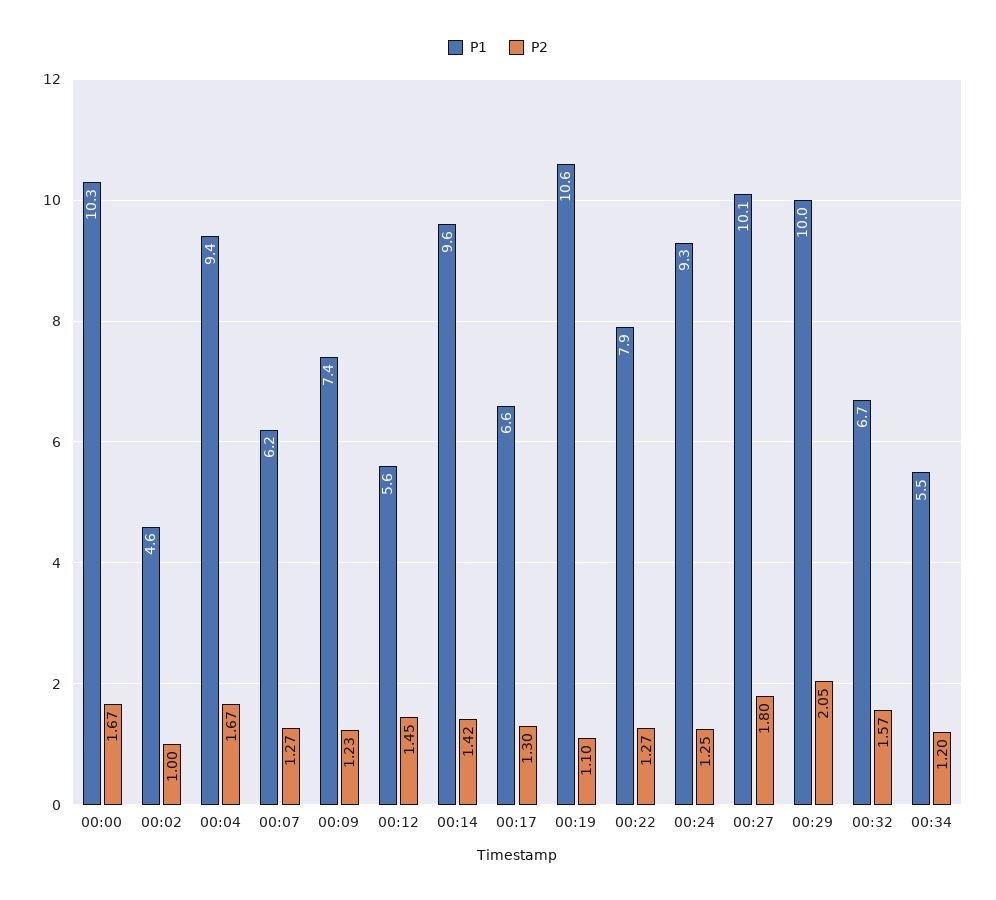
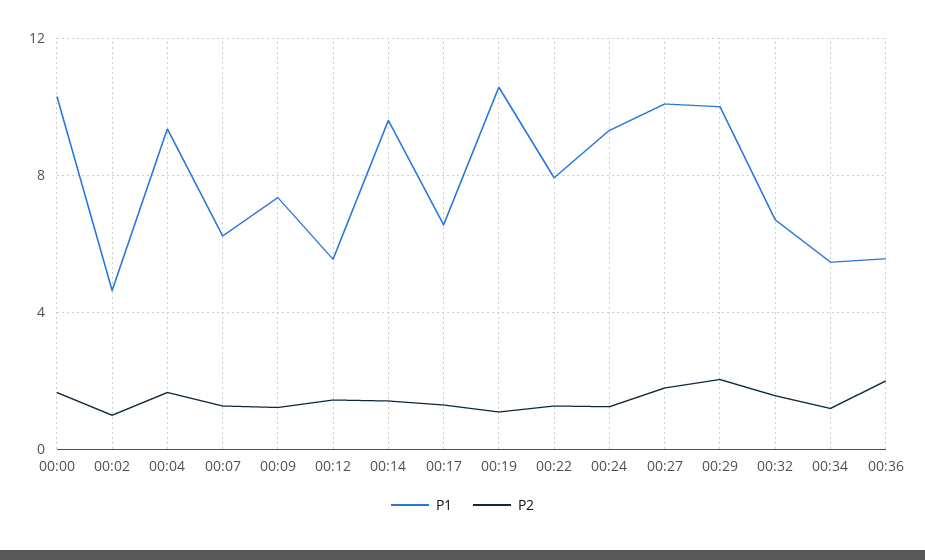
P1, 00:36: none -> 5.5
P2, 00:36: none -> 2

